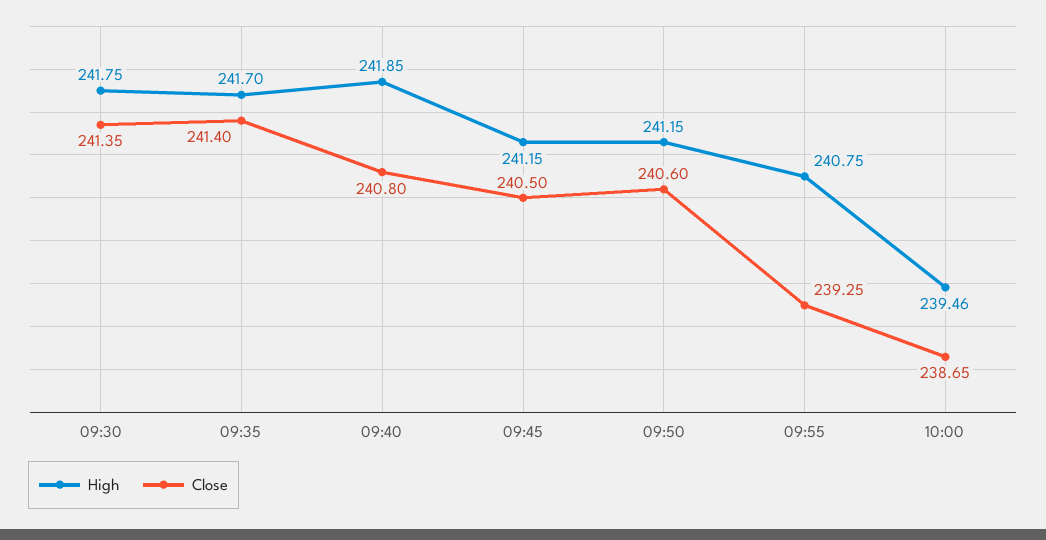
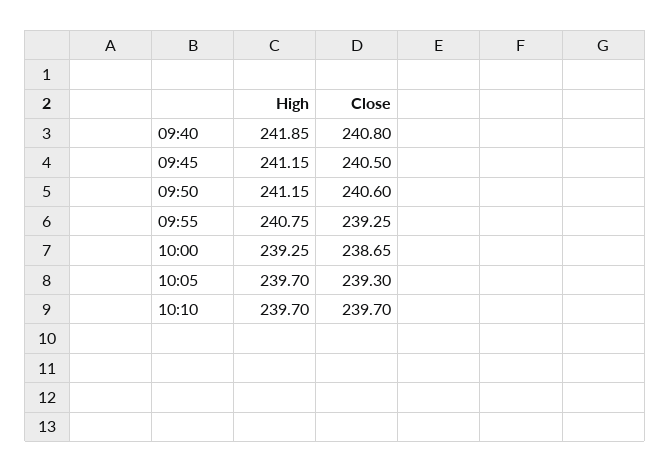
High, 09:30: 241.75 -> none
Close, 09:30: 241.35 -> none
High, 09:35: 241.7 -> none
Close, 09:35: 241.4 -> none
High, 10:00: 239.46 -> 239.25
High, 10:05: none -> 239.7
Close, 10:05: none -> 239.3
High, 10:10: none -> 239.7
Close, 10:10: none -> 239.7

